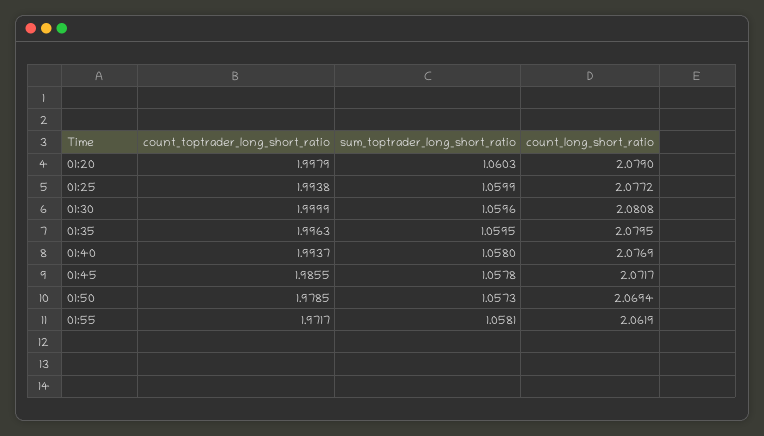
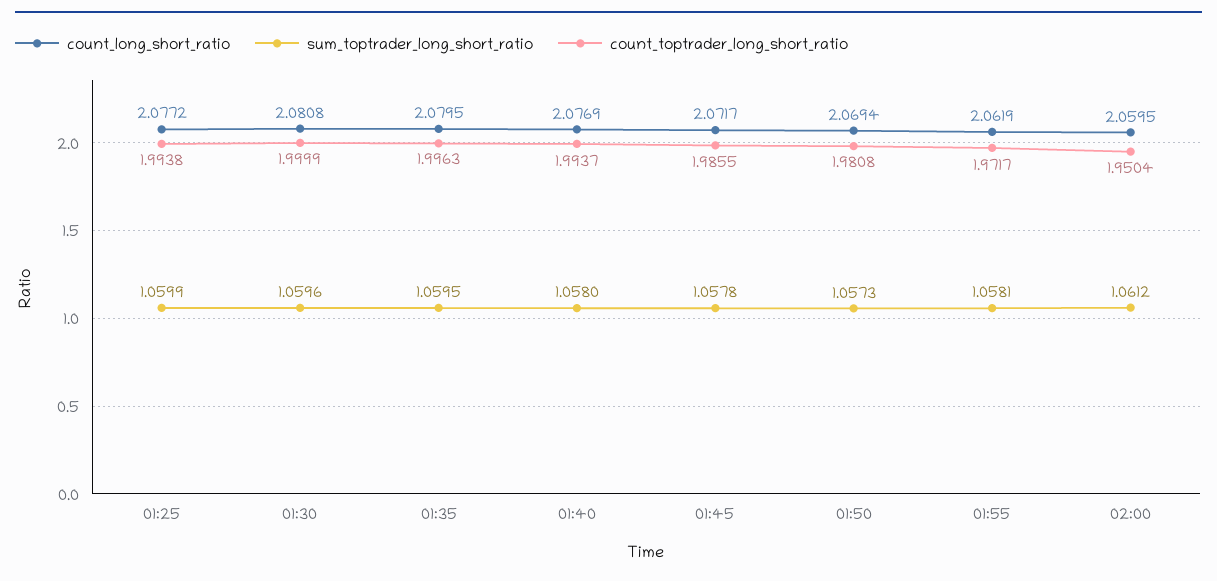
count_toptrader_long_short_ratio, 01:20: 1.9979 -> none
sum_toptrader_long_short_ratio, 01:20: 1.0603 -> none
count_long_short_ratio, 01:20: 2.079 -> none
count_toptrader_long_short_ratio, 01:50: 1.9785 -> 1.9808
count_long_short_ratio, 02:00: none -> 2.0595
sum_toptrader_long_short_ratio, 02:00: none -> 1.0612
count_toptrader_long_short_ratio, 02:00: none -> 1.9504

